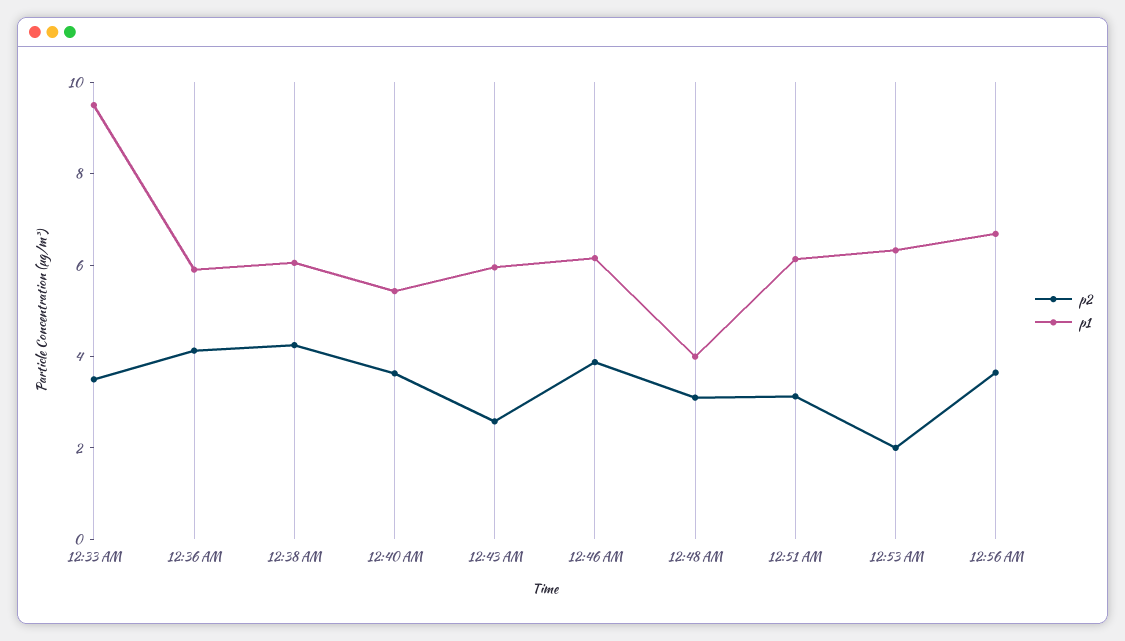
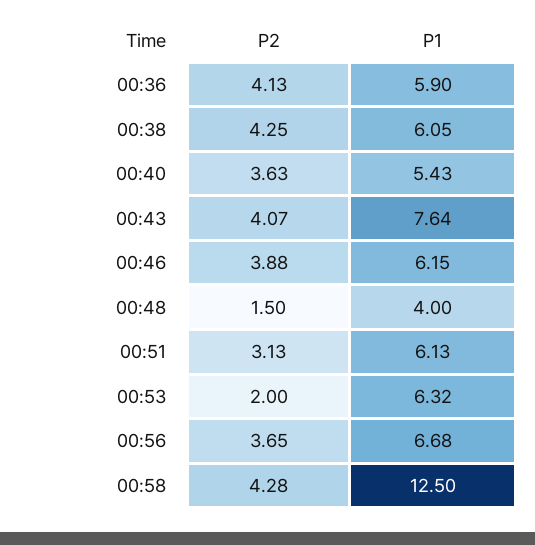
p2, 12:33 AM: 3.5 -> none
p1, 12:33 AM: 9.5 -> none
p2, 12:43 AM: 2.5 -> 4.07
p1, 12:43 AM: 6 -> 7.64
p2, 12:48 AM: 3 -> 1.5
p2, 00:58: none -> 4.28
p1, 00:58: none -> 12.5

